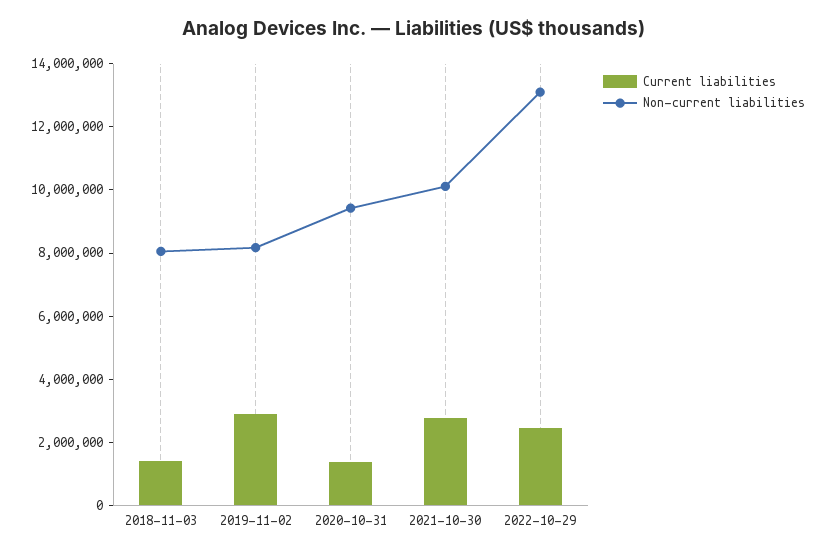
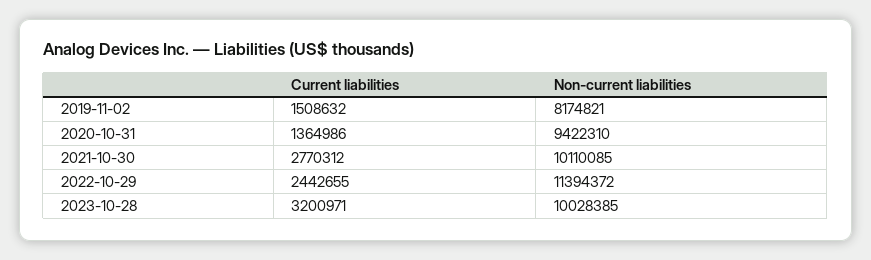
Current liabilities, 2018-11-03: 1500000 -> none
Non-current liabilities, 2018-11-03: 8000000 -> none
Current liabilities, 2019-11-02: 3000000 -> 1508632
Non-current liabilities, 2022-10-29: 13000000 -> 11394372
Current liabilities, 2023-10-28: none -> 3200971
Non-current liabilities, 2023-10-28: none -> 10028385

